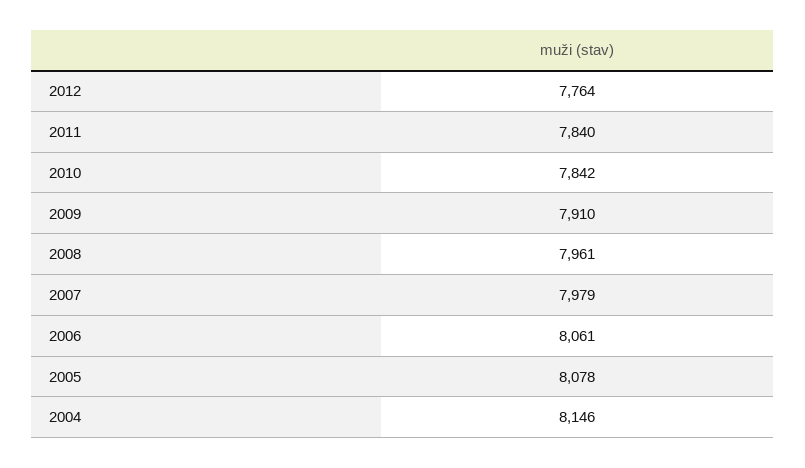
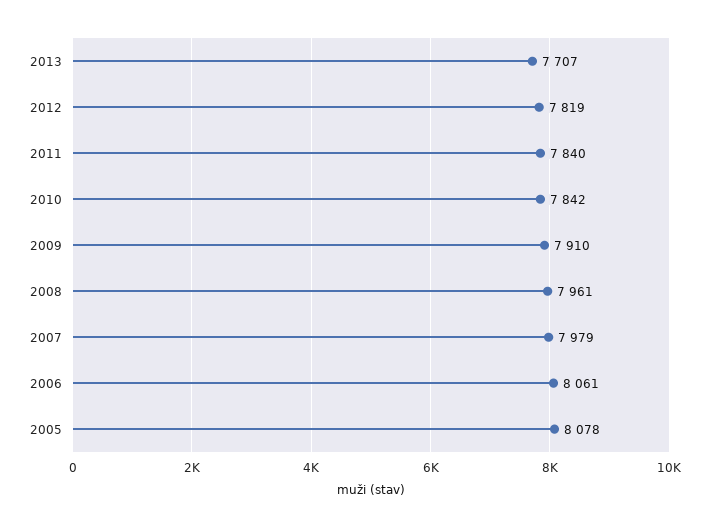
2012: 7764 -> 7819
2004: 8146 -> none
2013: none -> 7707

